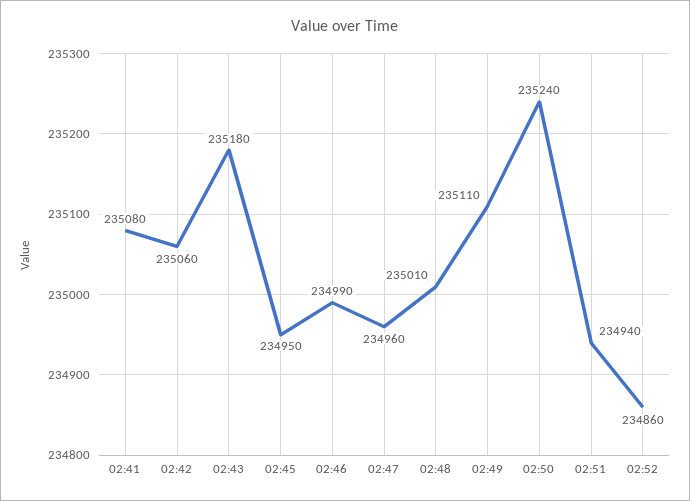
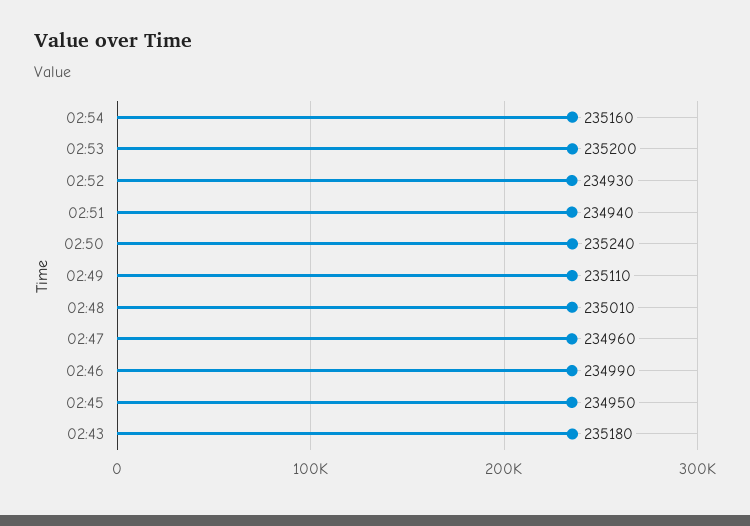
02:41: 235080 -> none
02:42: 235060 -> none
02:52: 234860 -> 234930
02:54: none -> 235160
02:53: none -> 235200

